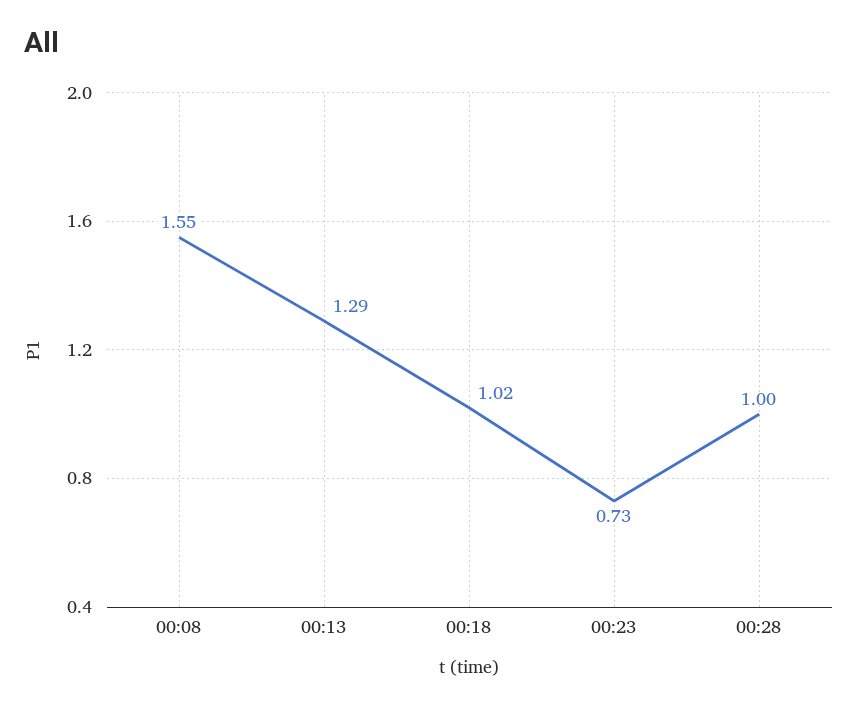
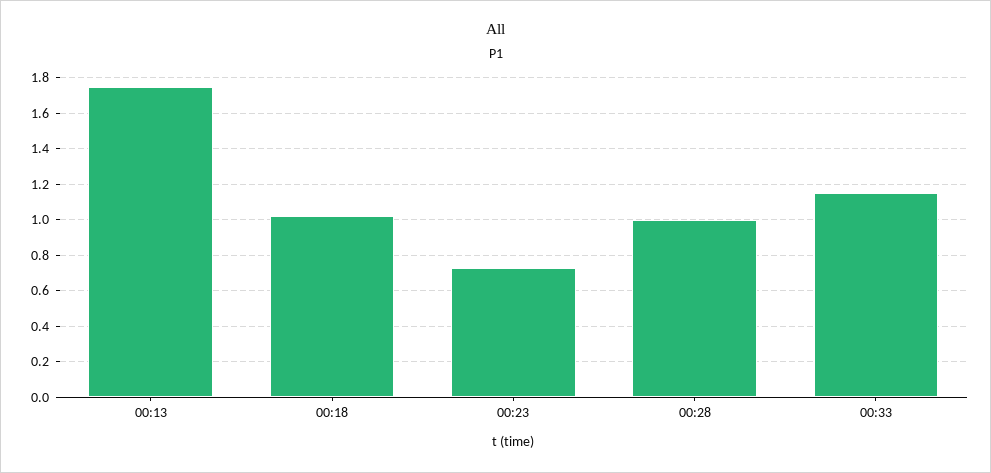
00:08: 1.55 -> none
00:13: 1.29 -> 1.75
00:33: none -> 1.15

